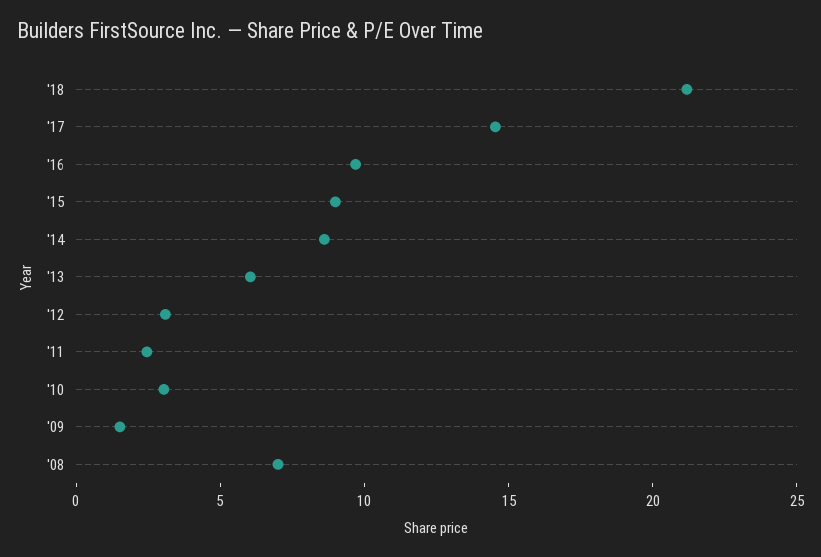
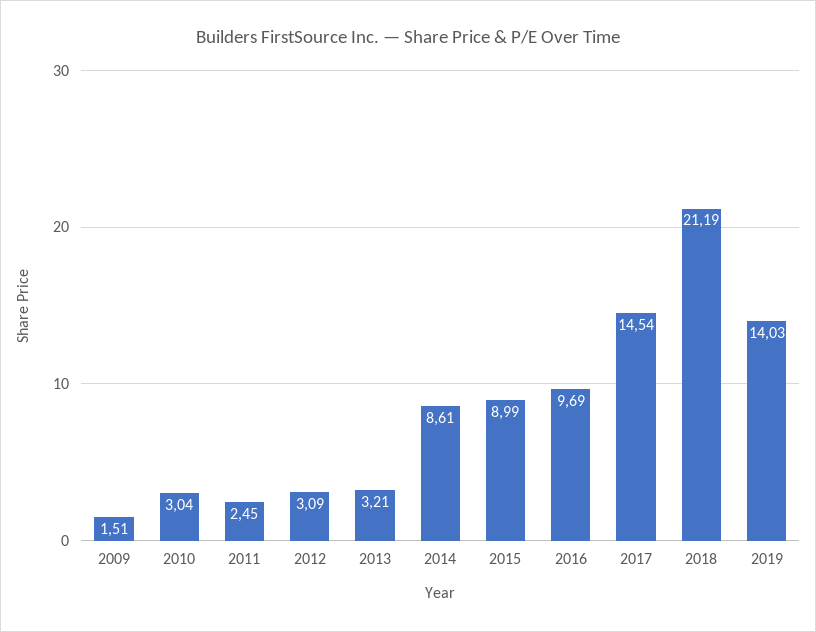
'13: 6 -> 3.21
'08: 7 -> none
2019: none -> 14.03

